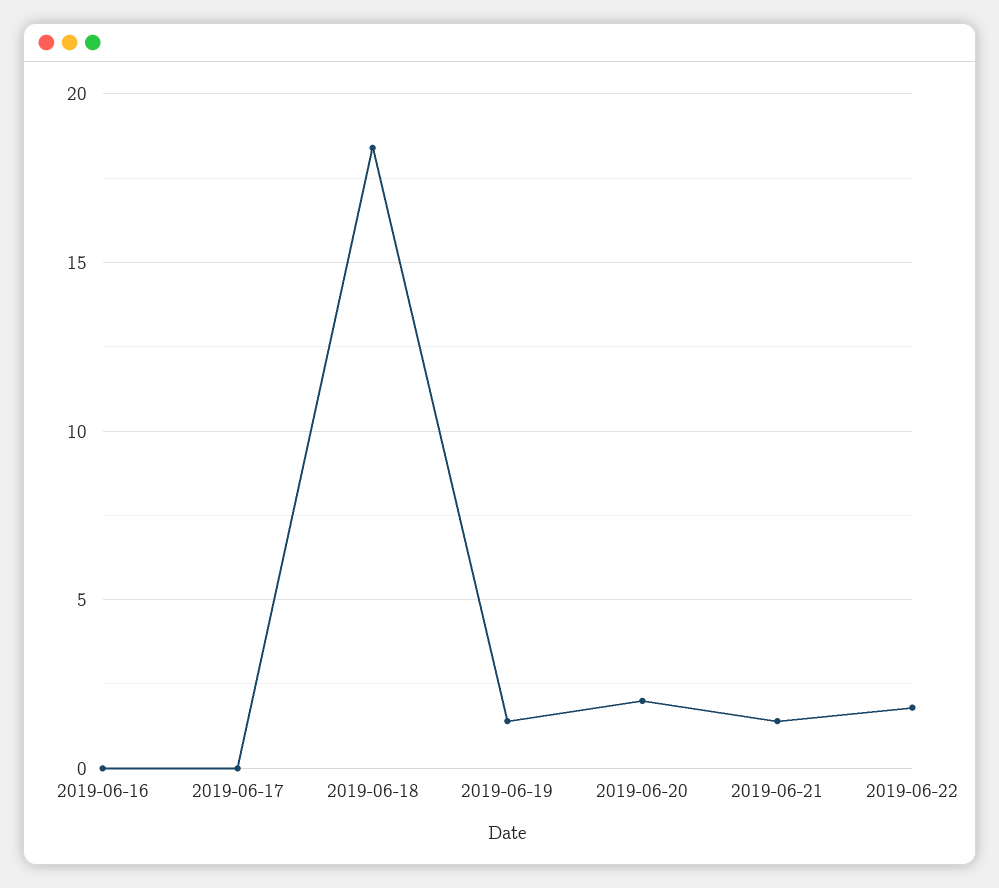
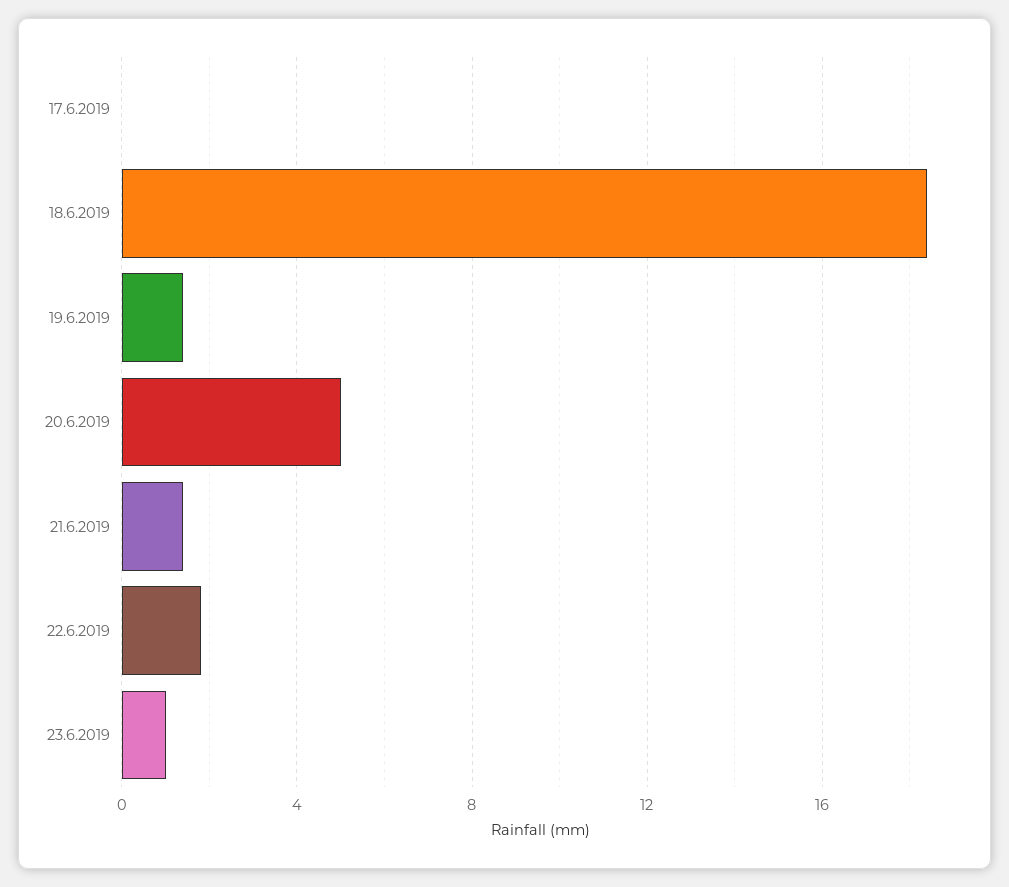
2019-06-16: 0 -> none
2019-06-20: 2 -> 5
23.6.2019: none -> 1

